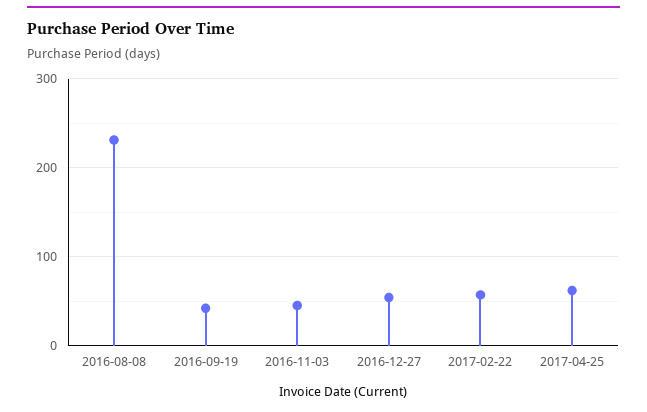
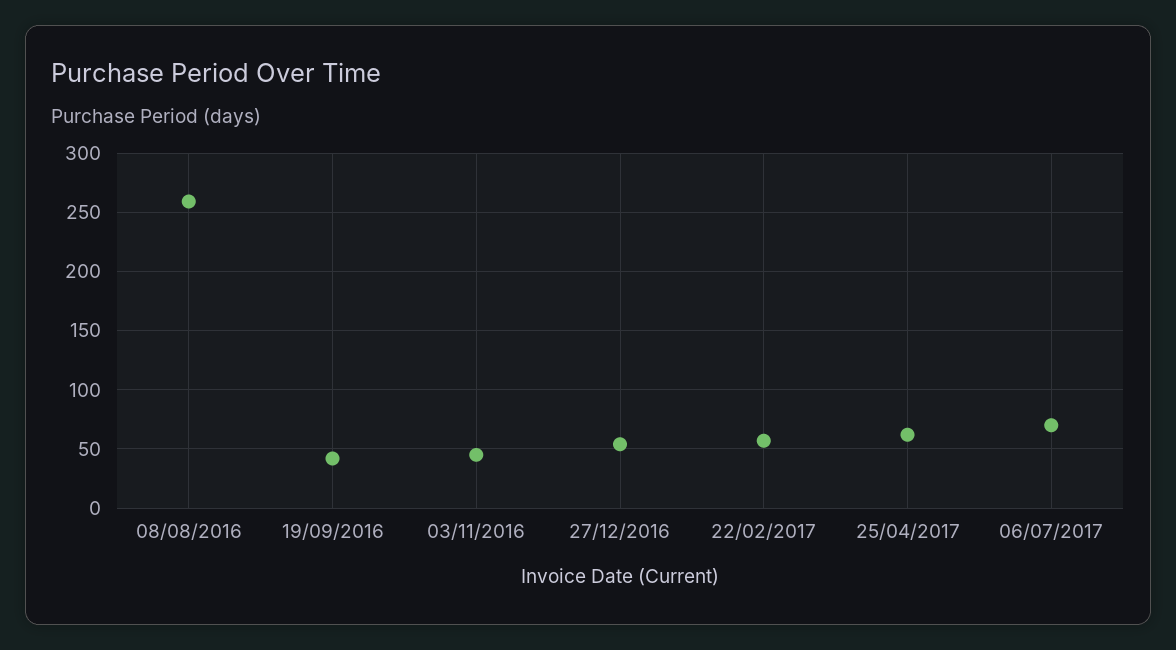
2016-08-08: 230 -> 260
06/07/2017: none -> 70

